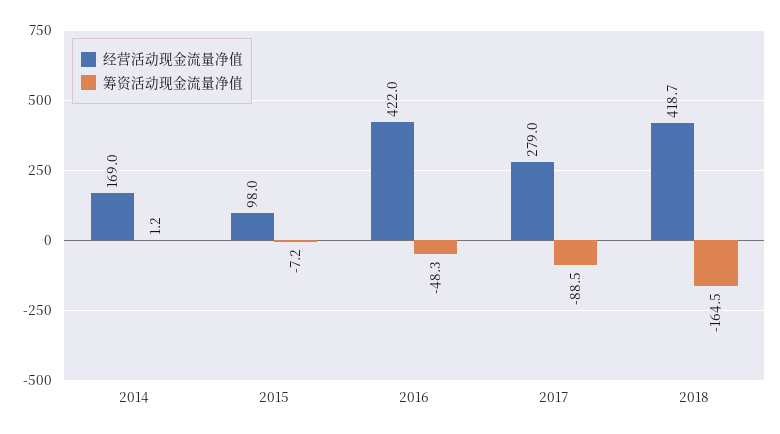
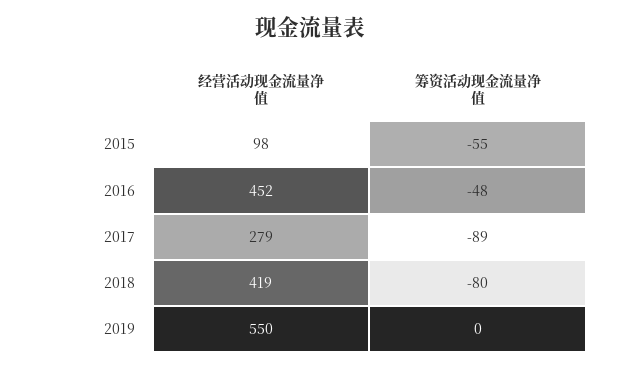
经营活动现金流量净值, 2014: 169 -> none
筹资活动现金流量净值, 2014: 1.2 -> none
筹资活动现金流量净值, 2015: -7.2 -> -55
经营活动现金流量净值, 2016: 422 -> 452
筹资活动现金流量净值, 2018: -164.5 -> -80
经营活动现金流量净值, 2019: none -> 550
筹资活动现金流量净值, 2019: none -> 0

